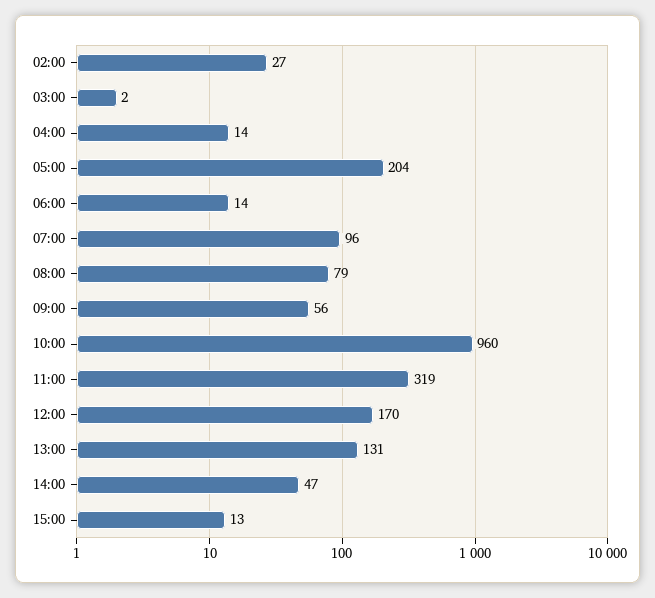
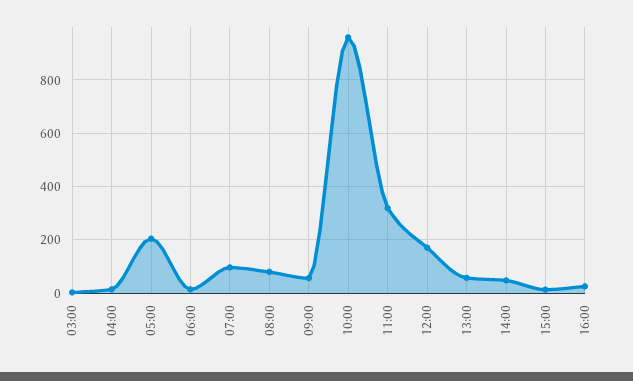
02:00: 27 -> none
13:00: 131 -> 50
16:00: none -> 25

